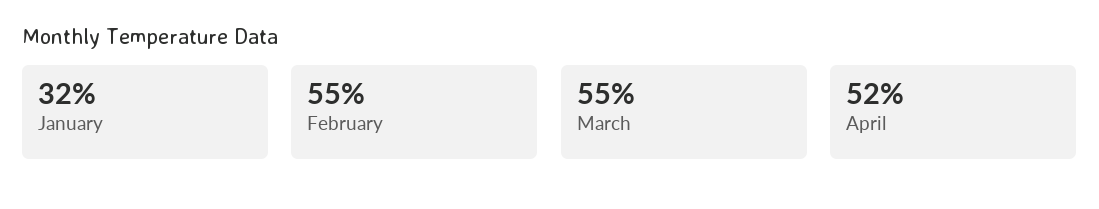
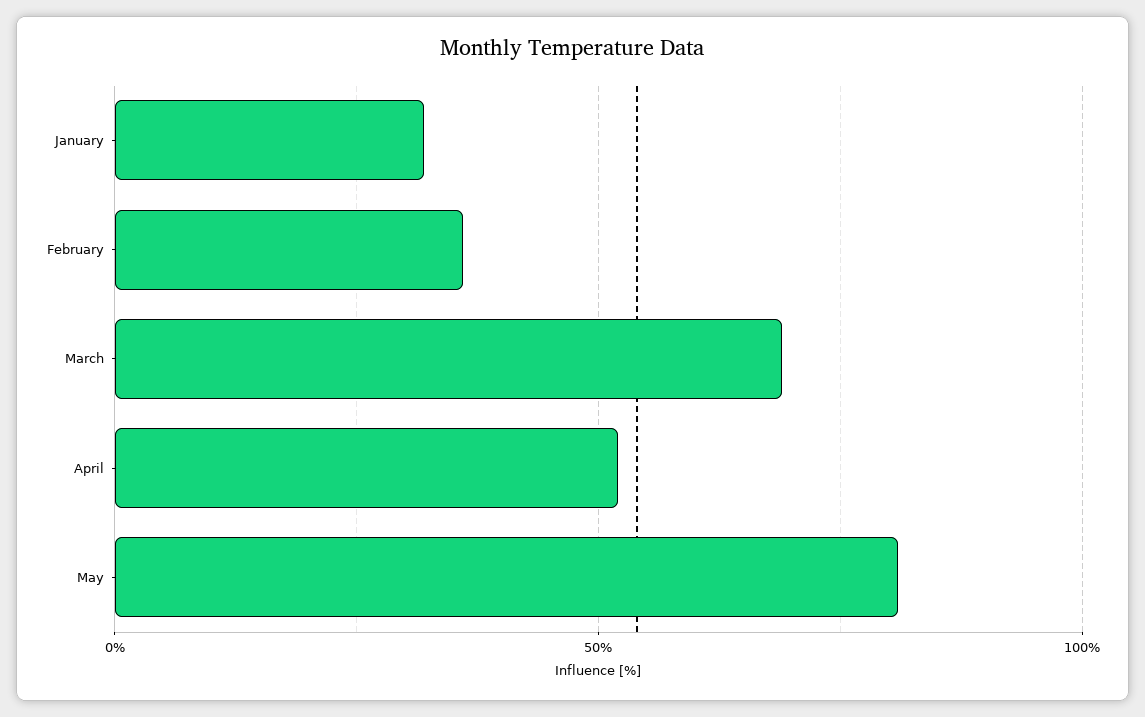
February: 55 -> 35
March: 55 -> 70
May: none -> 80

